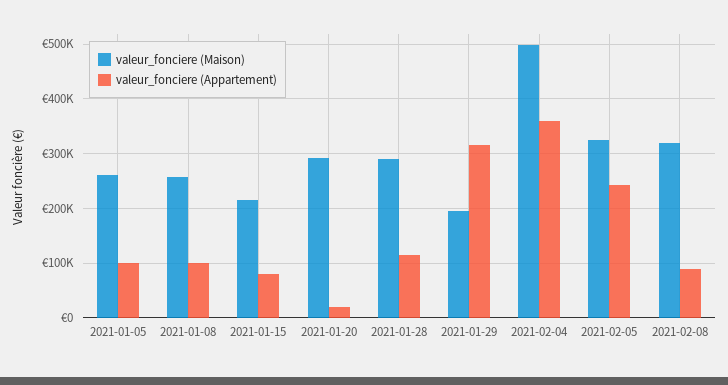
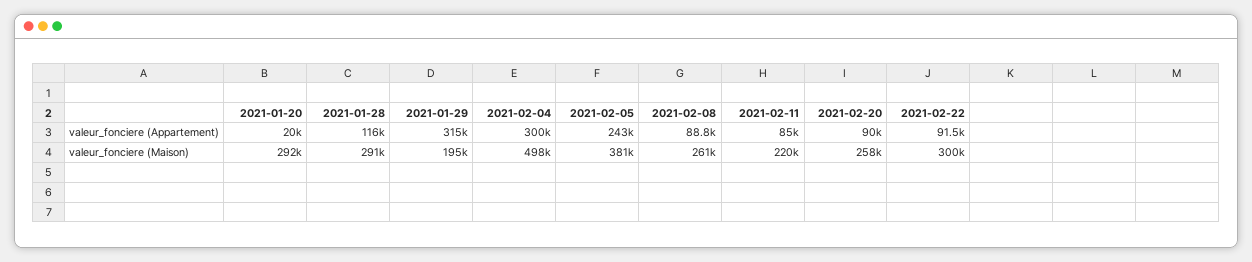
valeur_fonciere (Maison), 2021-01-05: 260000 -> none
valeur_fonciere (Appartement), 2021-01-05: 100000 -> none
valeur_fonciere (Maison), 2021-01-08: 260000 -> none
valeur_fonciere (Appartement), 2021-01-08: 100000 -> none
valeur_fonciere (Maison), 2021-01-15: 220000 -> none
valeur_fonciere (Appartement), 2021-01-15: 80000 -> none
valeur_fonciere (Appartement), 2021-02-04: 360000 -> 300000
valeur_fonciere (Maison), 2021-02-05: 320000 -> 381000
valeur_fonciere (Maison), 2021-02-08: 320000 -> 261000
valeur_fonciere (Appartement), 2021-02-11: none -> 85000
valeur_fonciere (Appartement), 2021-02-20: none -> 90000
valeur_fonciere (Appartement), 2021-02-22: none -> 91500
valeur_fonciere (Maison), 2021-02-11: none -> 220000
valeur_fonciere (Maison), 2021-02-20: none -> 258000
valeur_fonciere (Maison), 2021-02-22: none -> 300000

